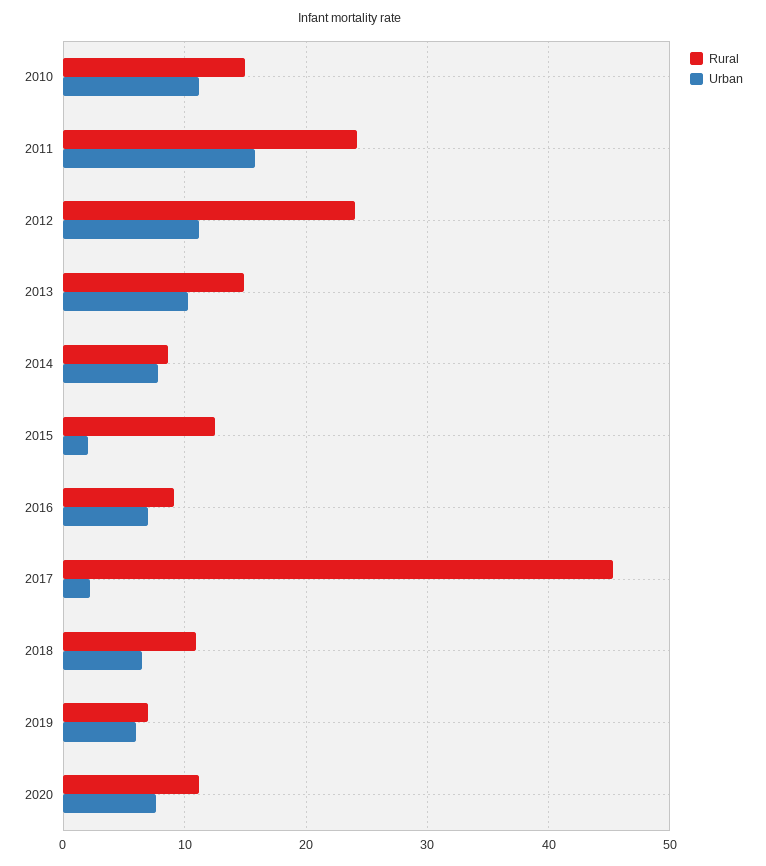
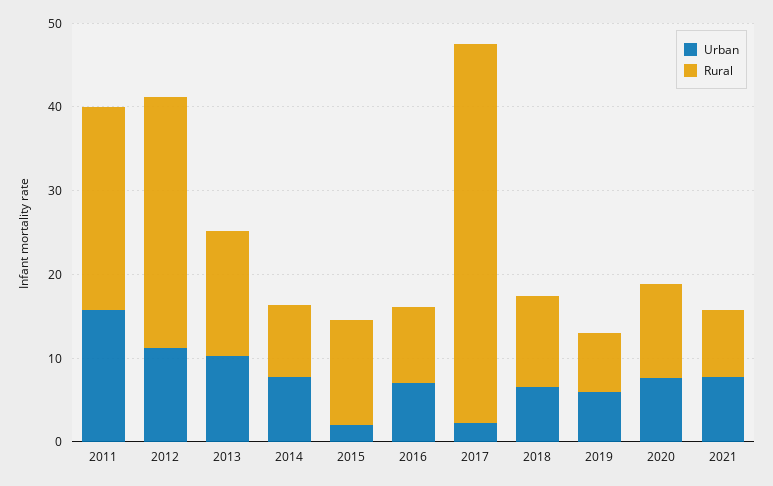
Rural, 2010: 15 -> none
Urban, 2010: 11 -> none
Rural, 2012: 24 -> 30
Urban, 2021: none -> 8
Rural, 2021: none -> 8

